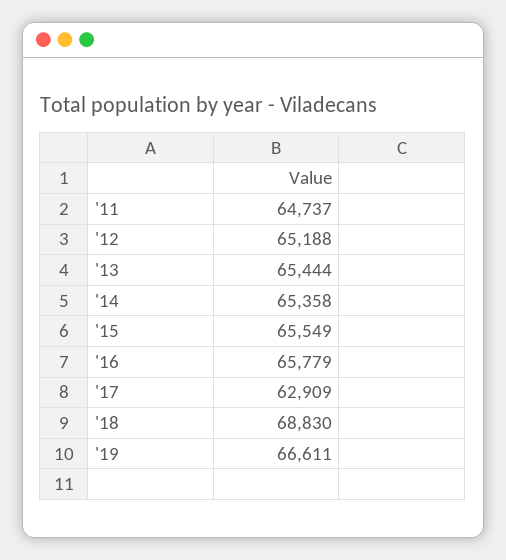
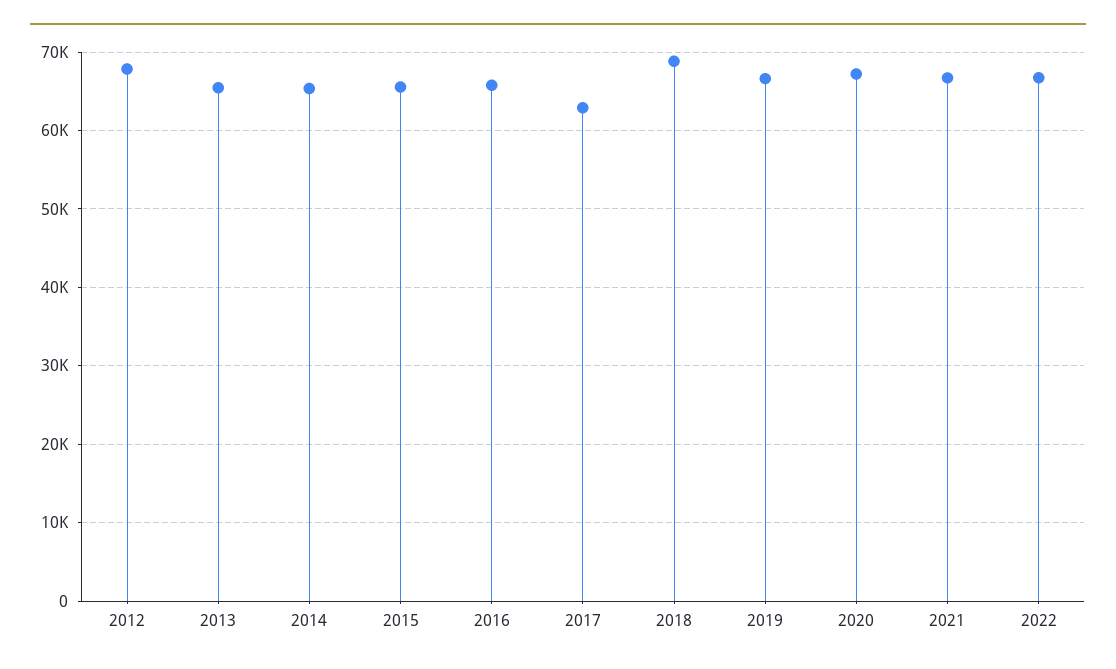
'11: 64737 -> none
'12: 65188 -> 68000
2020: none -> 67000
2021: none -> 67000
2022: none -> 67000

